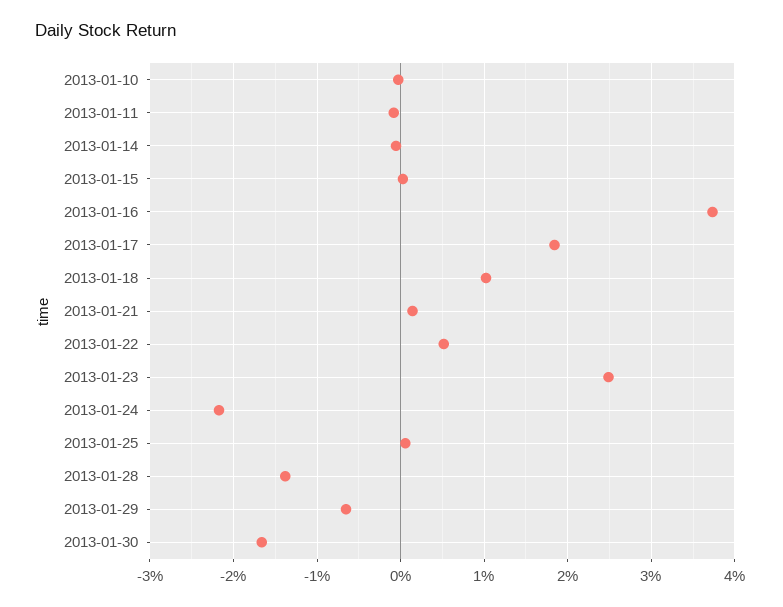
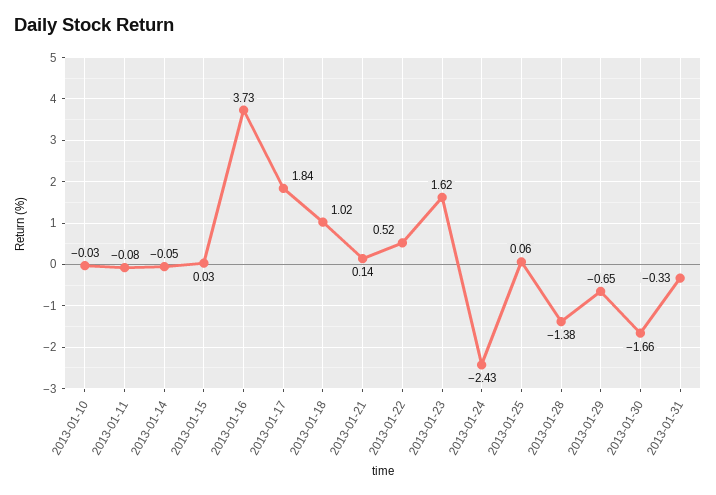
2013-01-23: 2.5 -> 1.62
2013-01-24: -2.2 -> -2.43
2013-01-31: none -> -0.33

